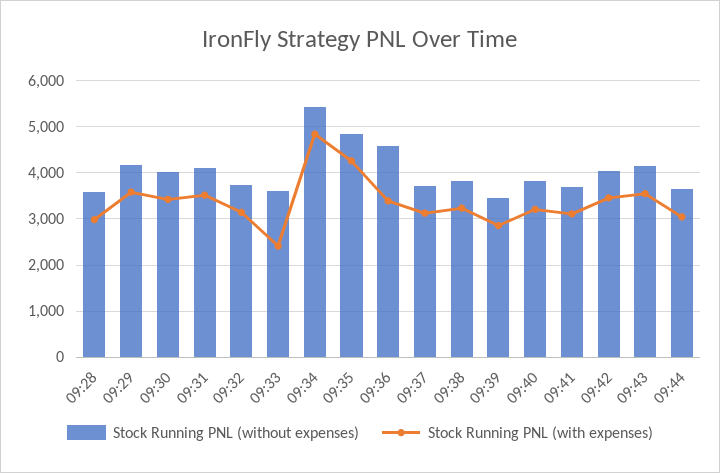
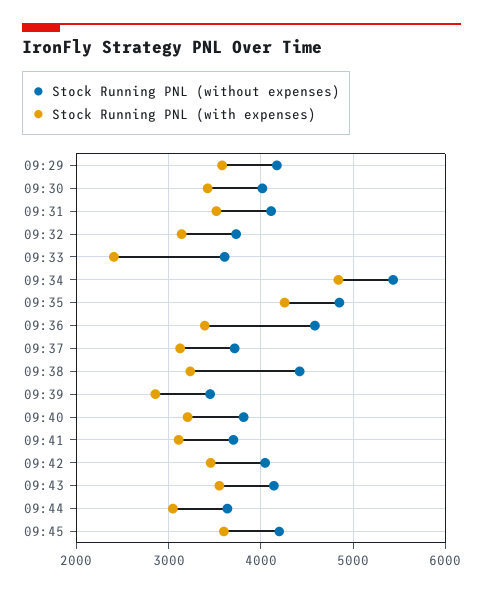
Stock Running PNL (without expenses), 09:28: 3600 -> none
Stock Running PNL (with expenses), 09:28: 3000 -> none
Stock Running PNL (without expenses), 09:38: 3800 -> 4400
Stock Running PNL (without expenses), 09:45: none -> 4200
Stock Running PNL (with expenses), 09:45: none -> 3600

